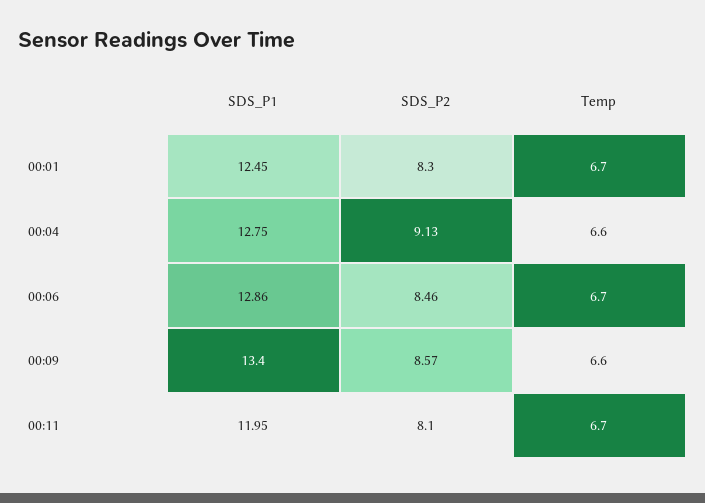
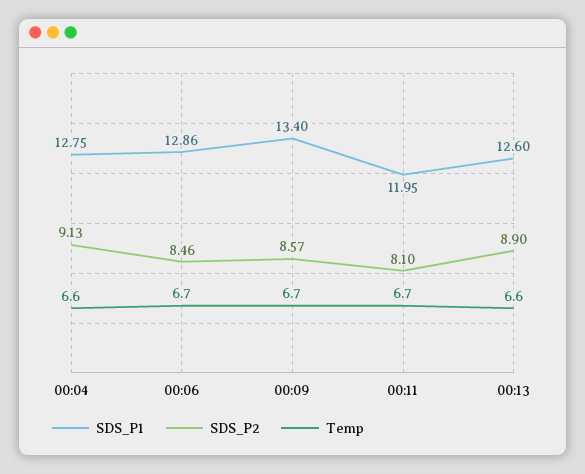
SDS_P1, 00:01: 12.45 -> none
SDS_P2, 00:01: 8.3 -> none
Temp, 00:01: 6.7 -> none
Temp, 00:09: 6.6 -> 6.7
SDS_P1, 00:13: none -> 12.6
SDS_P2, 00:13: none -> 8.9
Temp, 00:13: none -> 6.6

